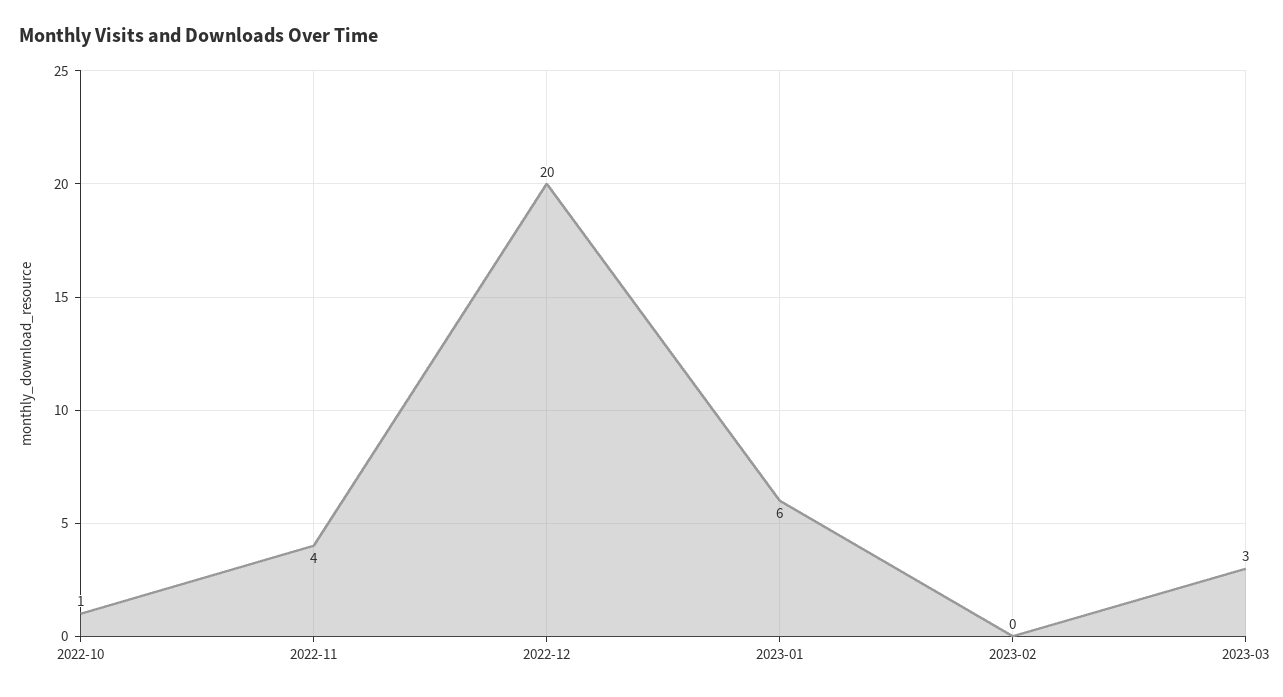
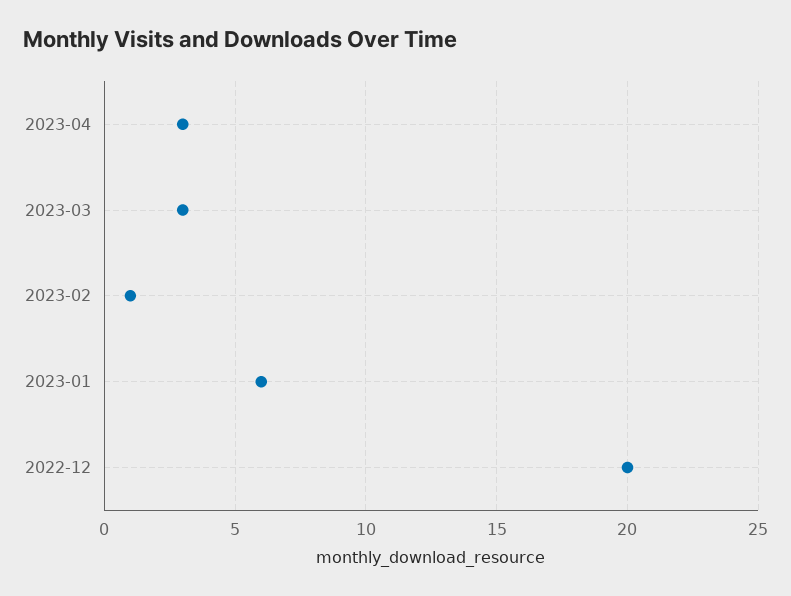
2022-10: 1 -> none
2022-11: 4 -> none
2023-02: 0 -> 1
2023-04: none -> 3

